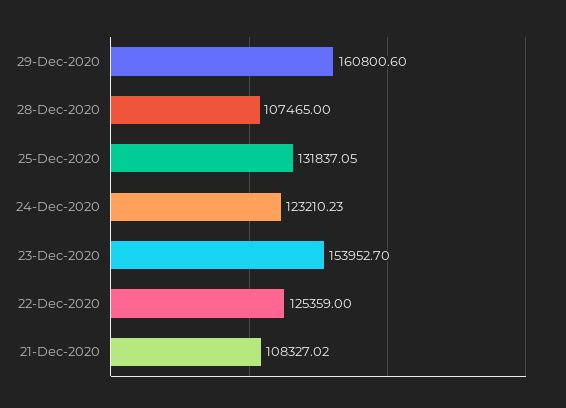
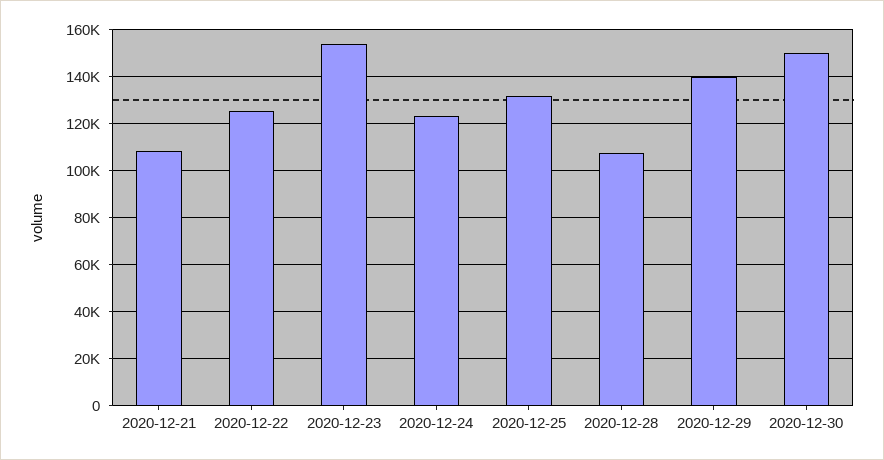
29-Dec-2020: 160800.6 -> 140000
2020-12-30: none -> 150000

